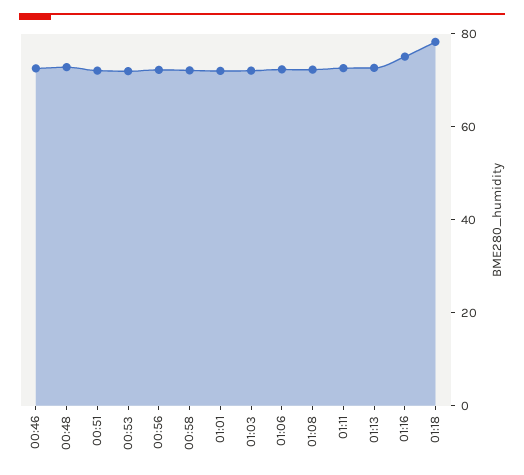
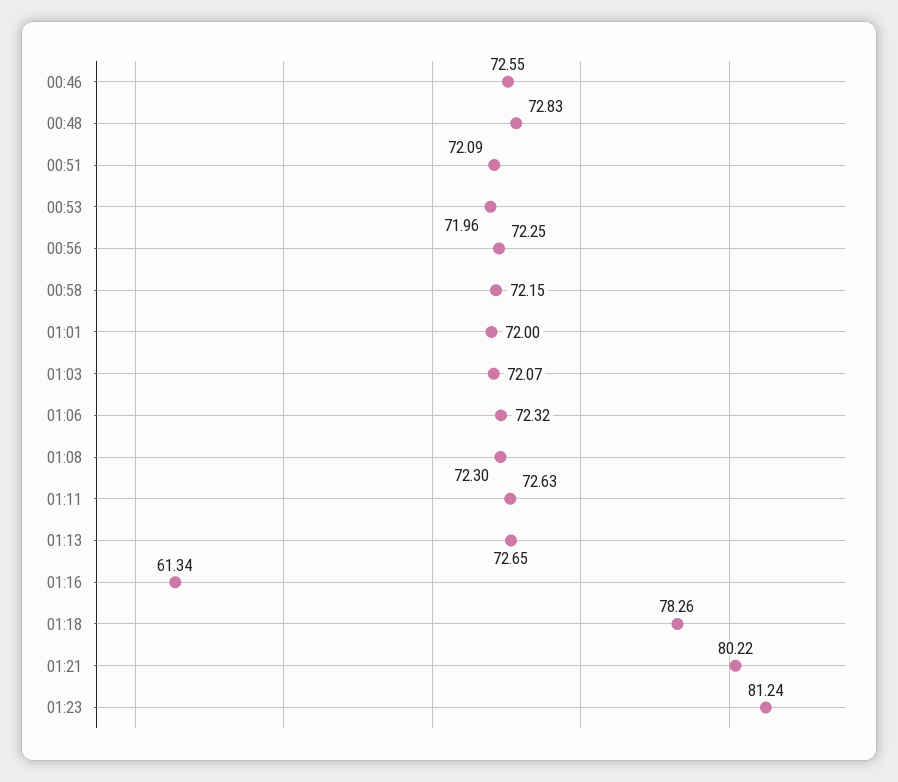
01:16: 75 -> 61.34
01:21: none -> 80.22
01:23: none -> 81.24

